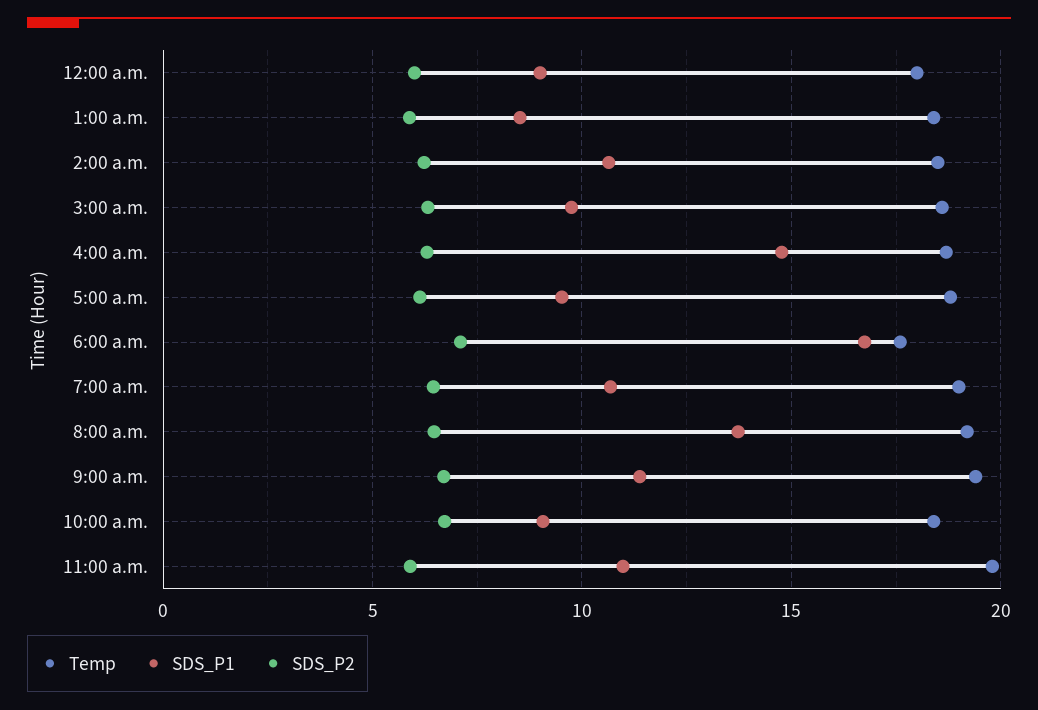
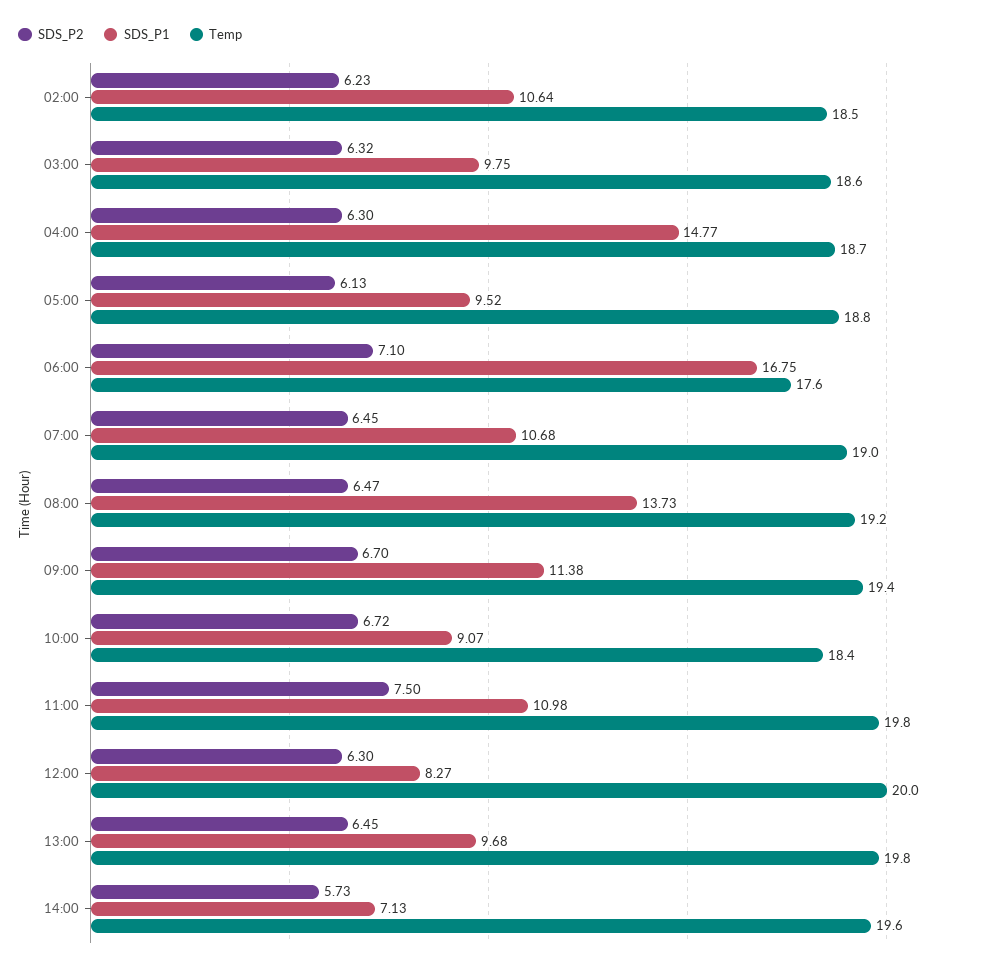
Temp, 12:00 a.m.: 18 -> none
SDS_P1, 12:00 a.m.: 9 -> none
SDS_P2, 12:00 a.m.: 6 -> none
Temp, 1:00 a.m.: 18.5 -> none
SDS_P1, 1:00 a.m.: 8.5 -> none
SDS_P2, 1:00 a.m.: 6 -> none
SDS_P2, 11:00 a.m.: 6 -> 7.5
SDS_P2, 12:00: none -> 6.3
SDS_P1, 12:00: none -> 8.27
Temp, 12:00: none -> 20
SDS_P2, 13:00: none -> 6.45
SDS_P1, 13:00: none -> 9.68
Temp, 13:00: none -> 19.8
SDS_P2, 14:00: none -> 5.73
SDS_P1, 14:00: none -> 7.13
Temp, 14:00: none -> 19.6

